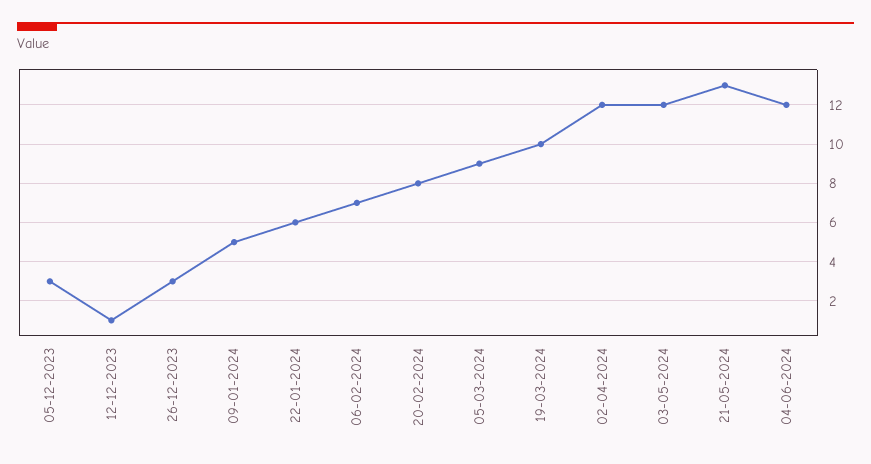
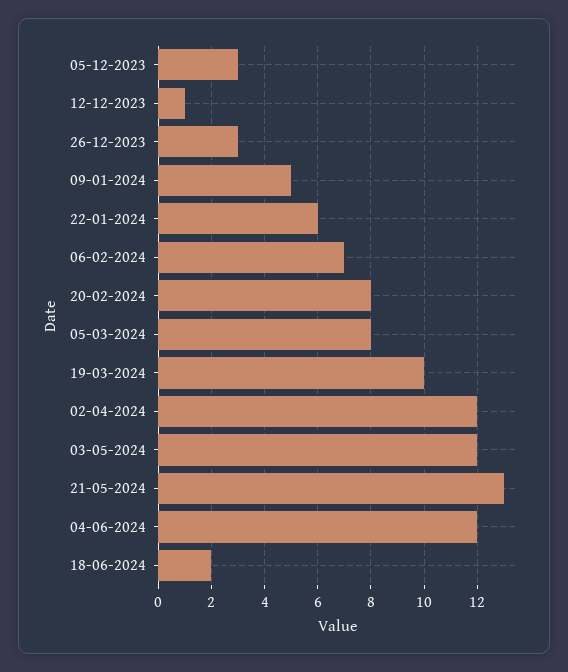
05-03-2024: 9 -> 8
18-06-2024: none -> 2

